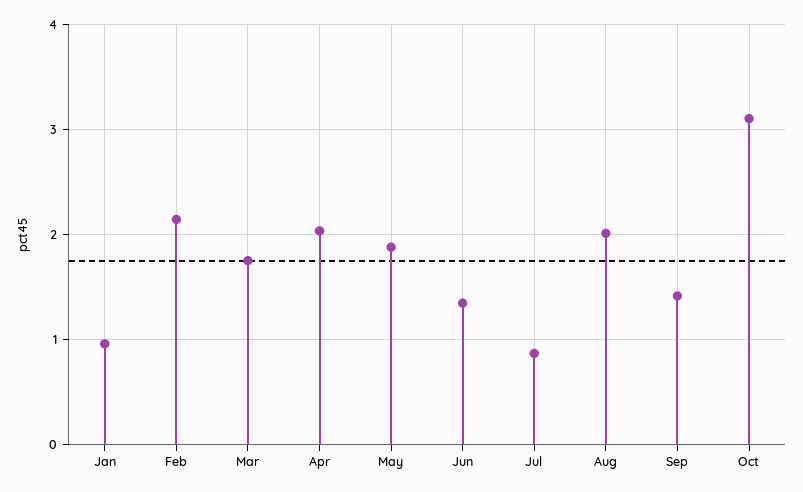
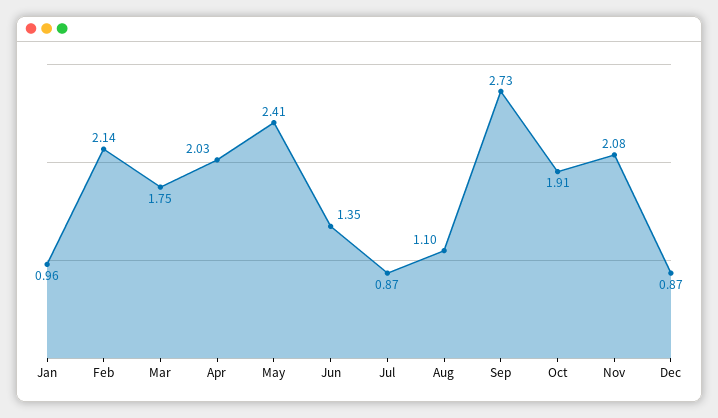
May: 1.9 -> 2.41
Aug: 2 -> 1.1
Sep: 1.4 -> 2.73
Oct: 3.1 -> 1.91
Nov: none -> 2.08
Dec: none -> 0.87

